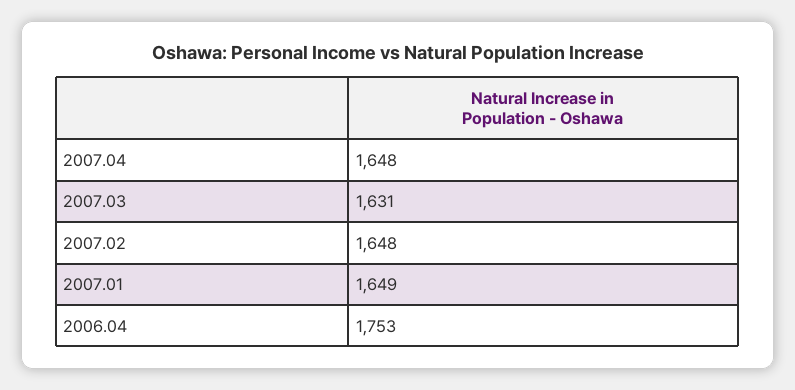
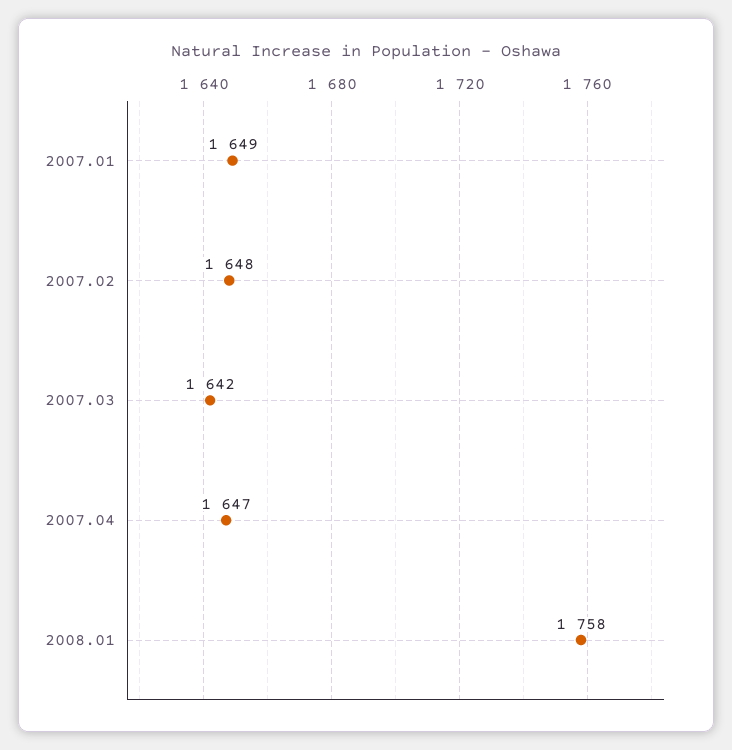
2007.04: 1648 -> 1647
2007.03: 1631 -> 1642
2006.04: 1753 -> none
2008.01: none -> 1758

